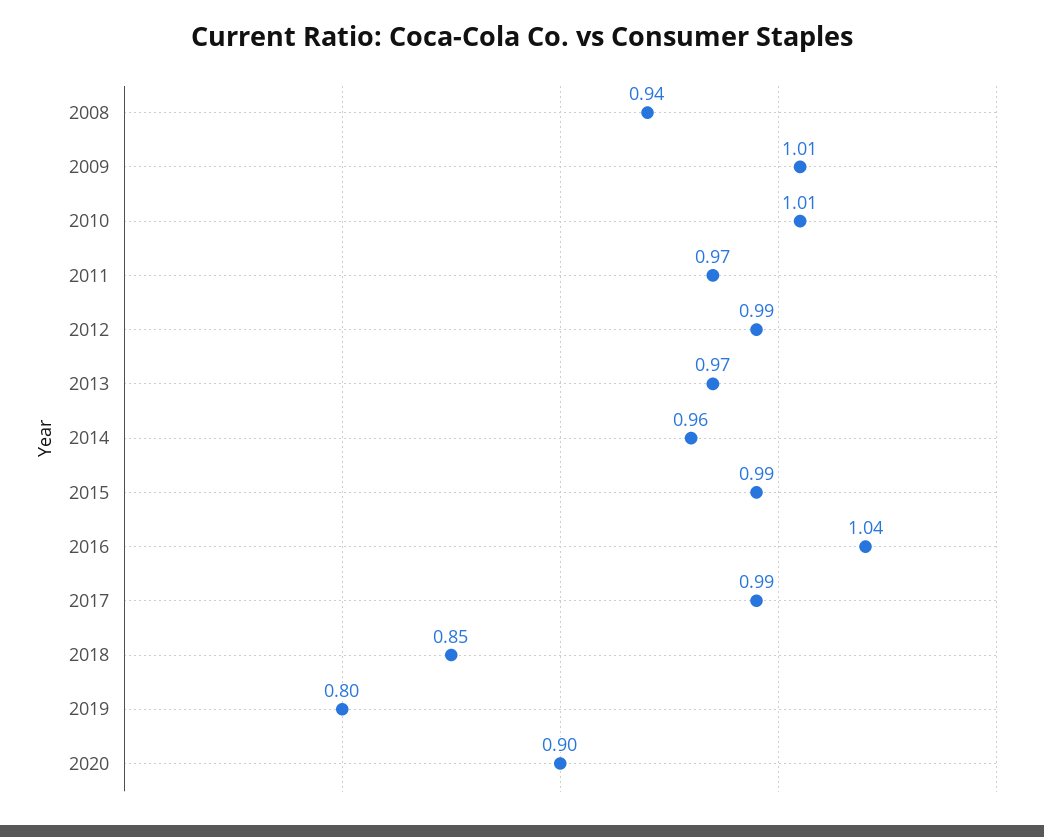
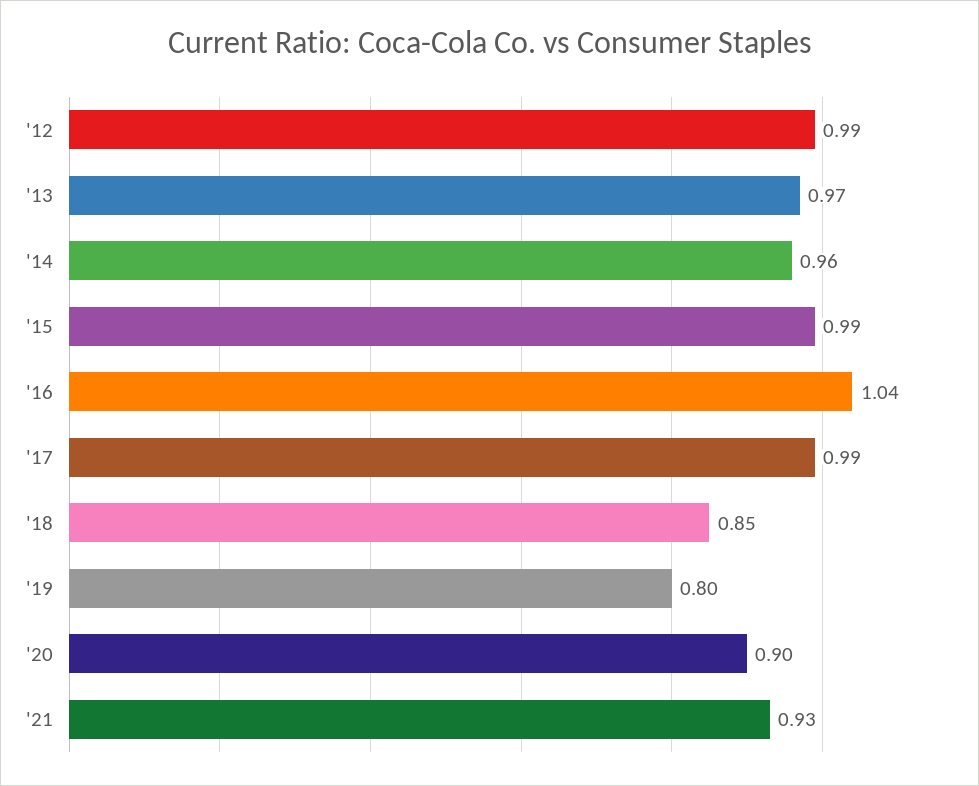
2008: 0.94 -> none
2009: 1.01 -> none
2010: 1.01 -> none
2011: 0.97 -> none
'21: none -> 0.93

